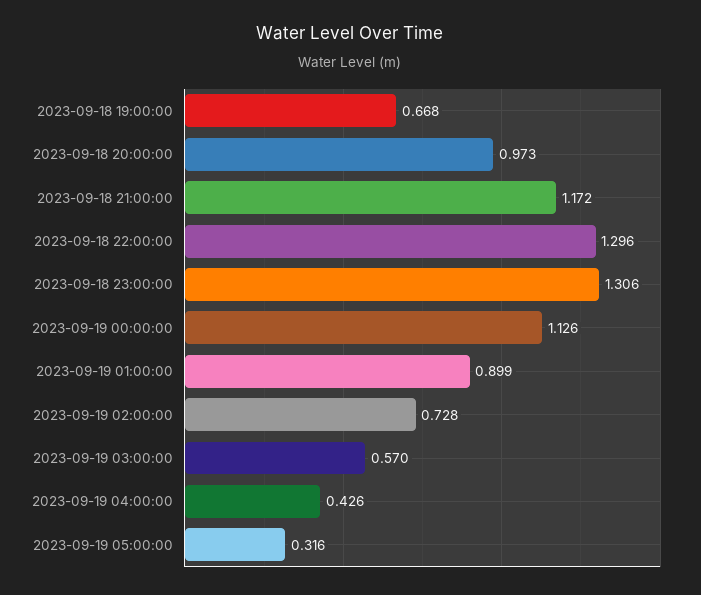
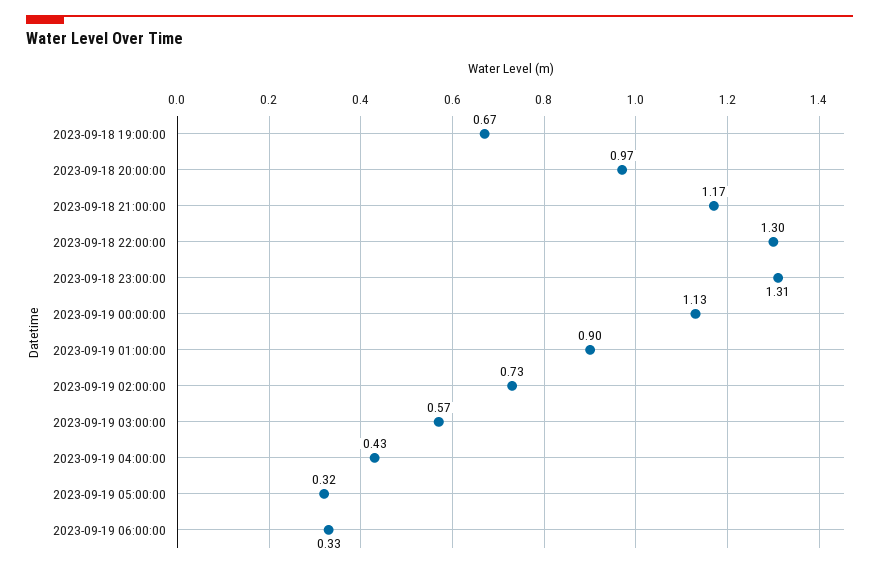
2023-09-19 06:00:00: none -> 0.33

